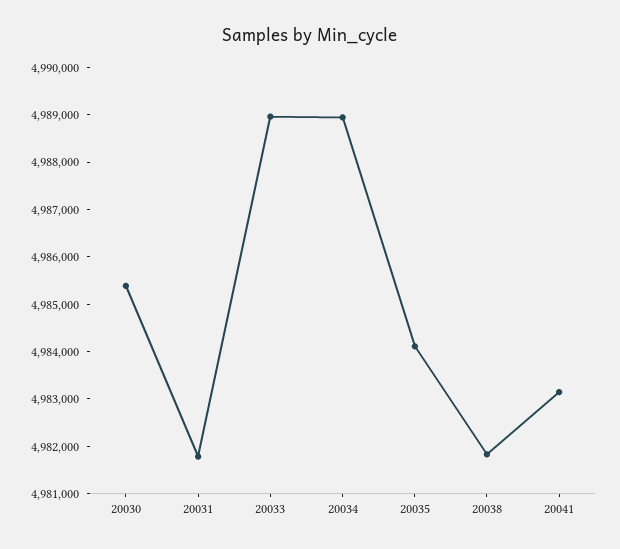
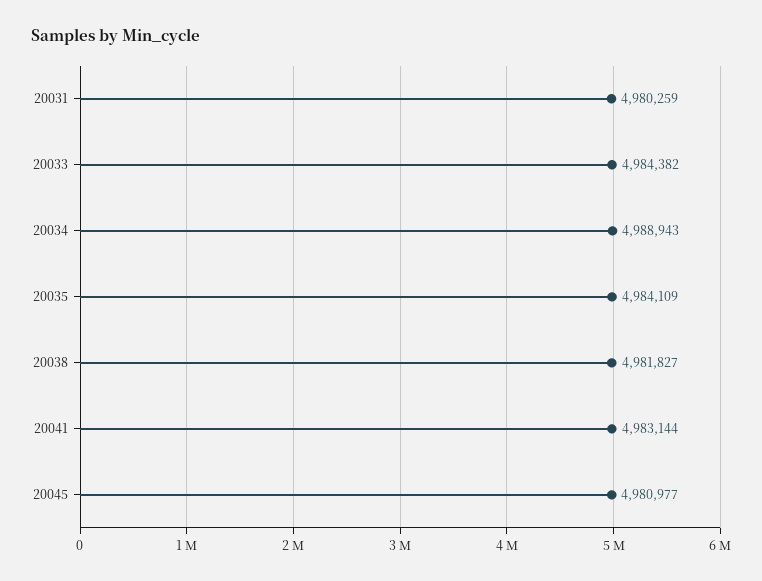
20030: 4985400 -> none
20031: 4981800 -> 4980259
20033: 4989000 -> 4984382
20045: none -> 4980977

